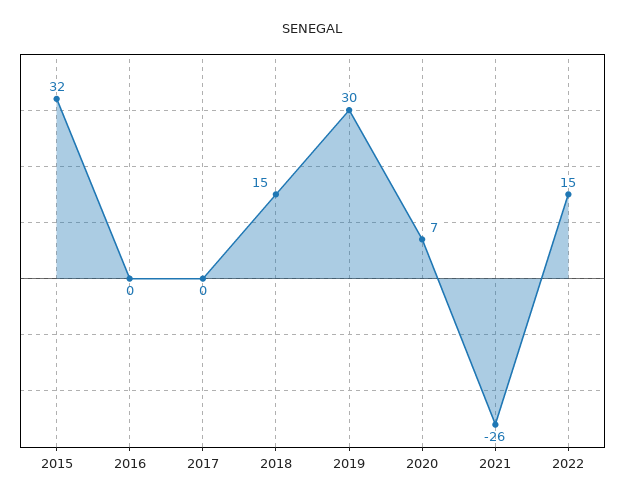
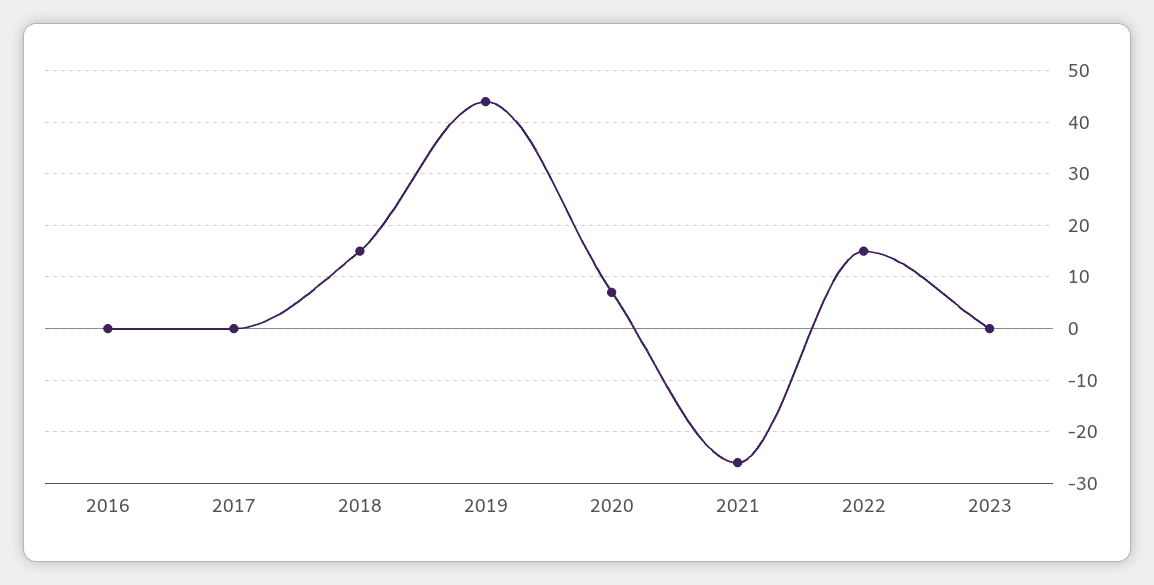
2015: 32 -> none
2019: 30 -> 45
2023: none -> 0

